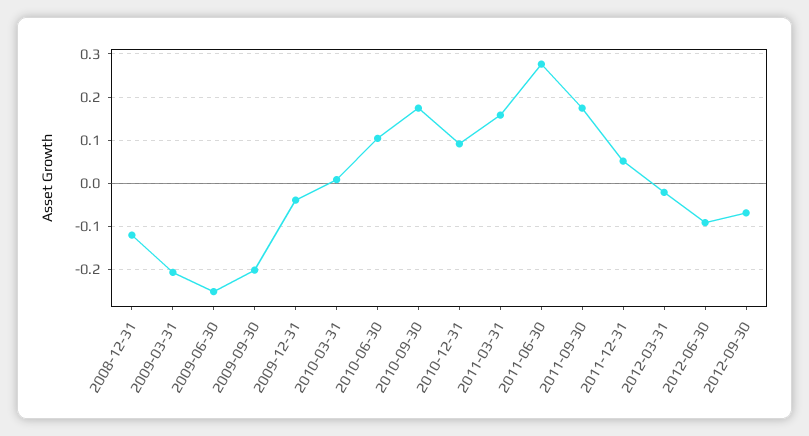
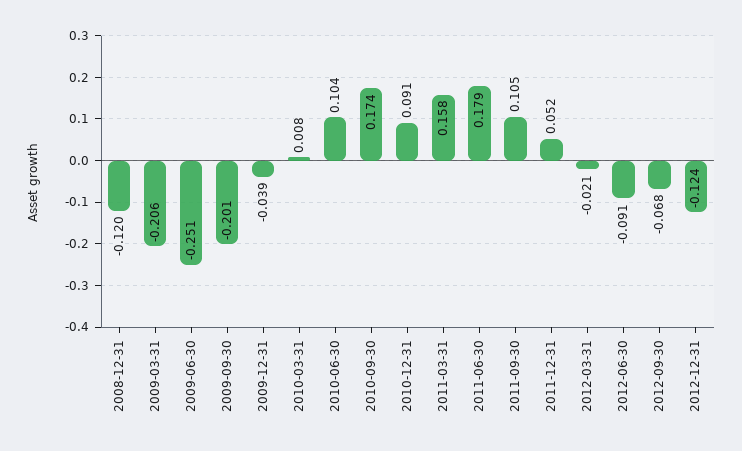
2011-06-30: 0.28 -> 0.179
2011-09-30: 0.18 -> 0.105
2012-12-31: none -> -0.124

